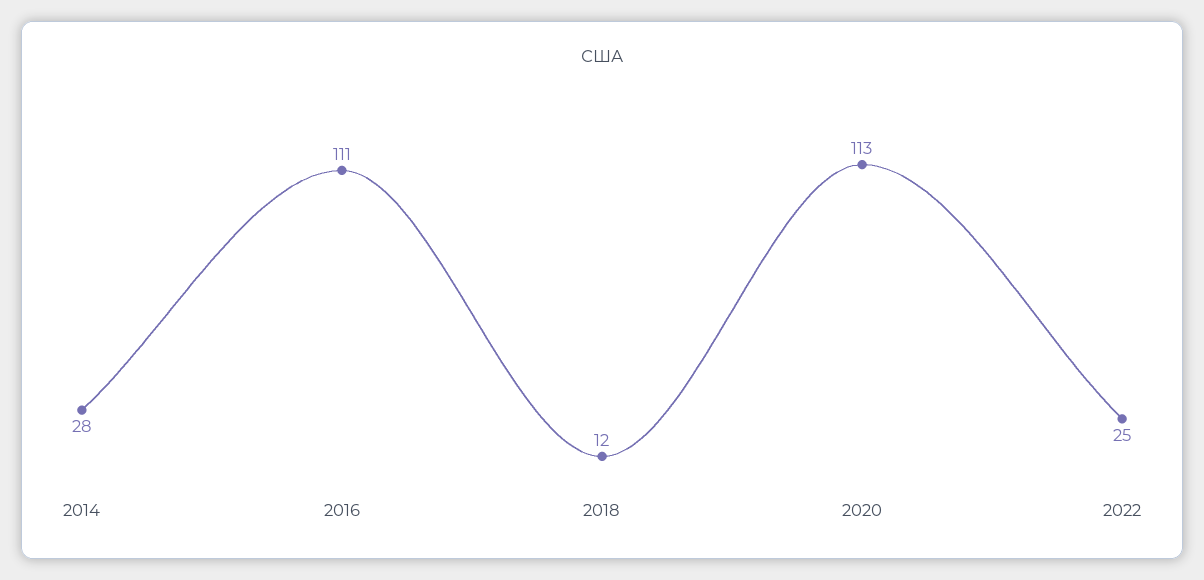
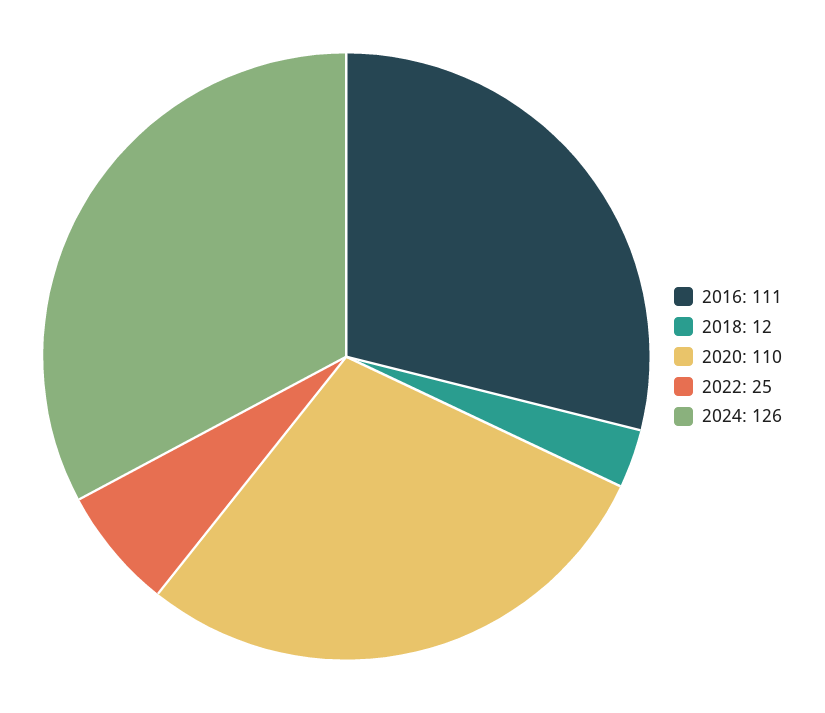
2014: 28 -> none
2020: 113 -> 110
2024: none -> 126

